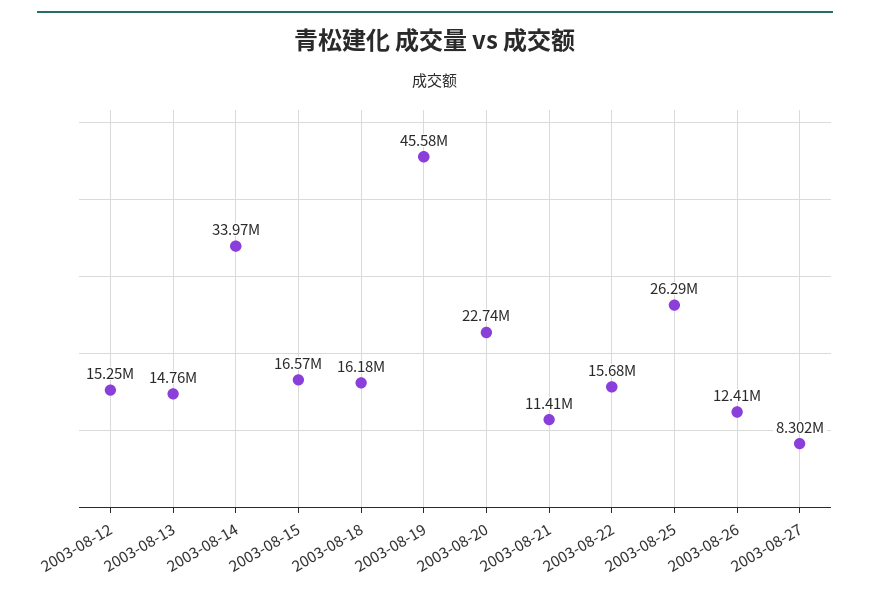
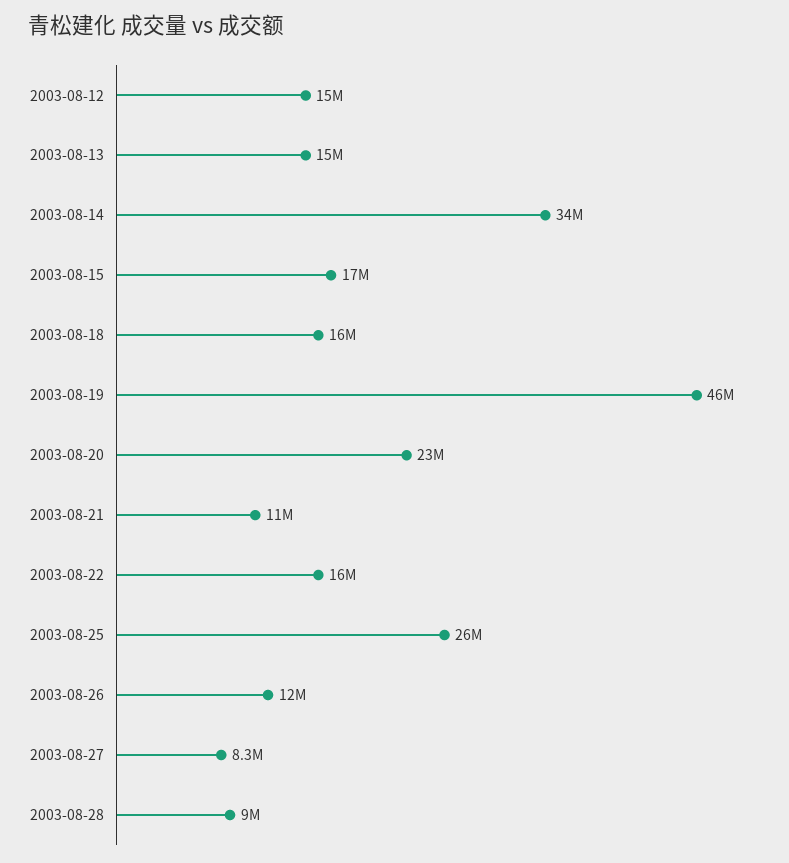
2003-08-28: none -> 9000000

